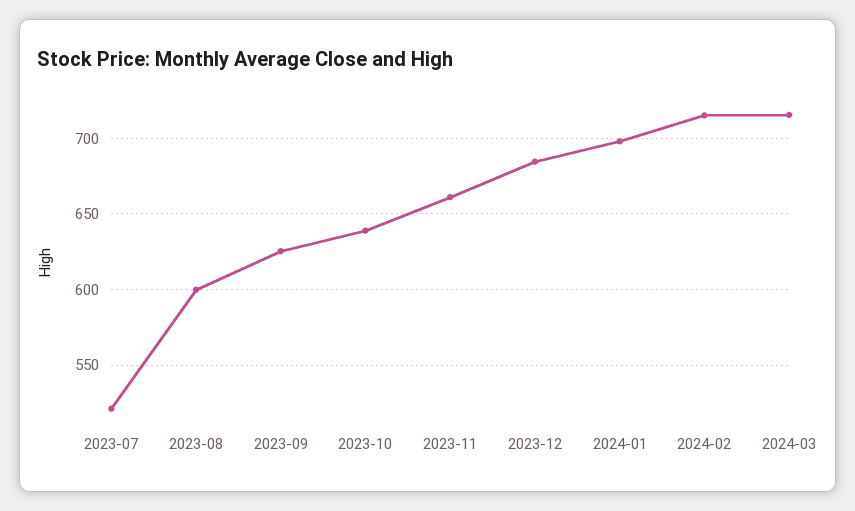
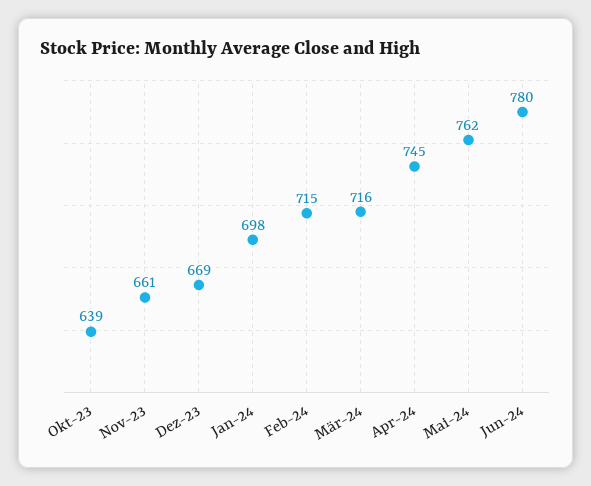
2023-07: 520 -> none
2023-08: 600 -> none
2023-09: 625 -> none
2023-12: 685 -> 669
Apr-24: none -> 745
Mai-24: none -> 762
Jun-24: none -> 780

